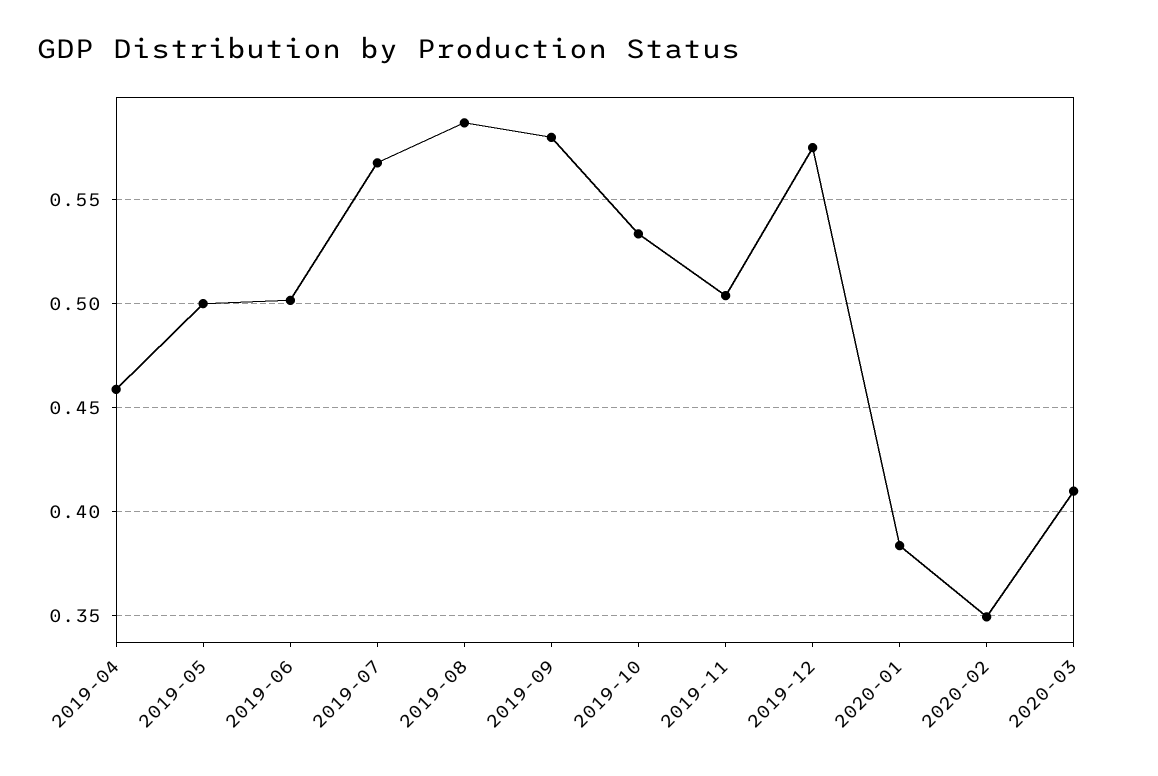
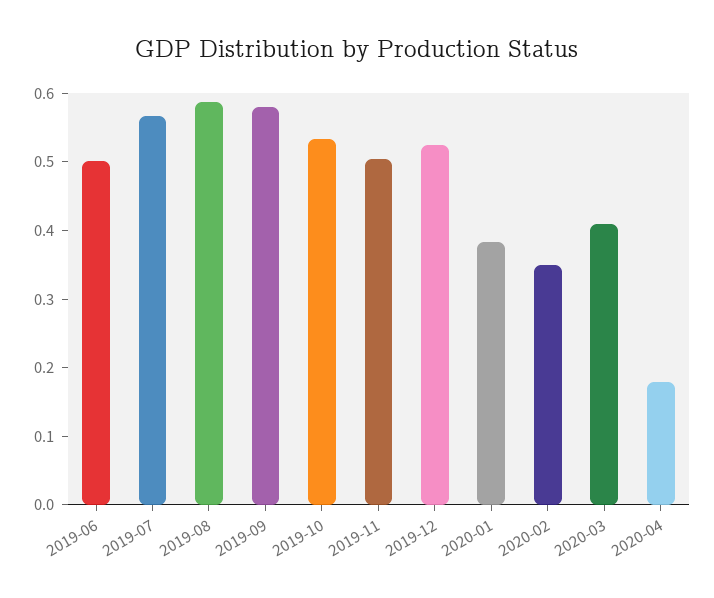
2019-04: 0.46 -> none
2019-05: 0.5 -> none
2019-12: 0.575 -> 0.52
2020-04: none -> 0.18

